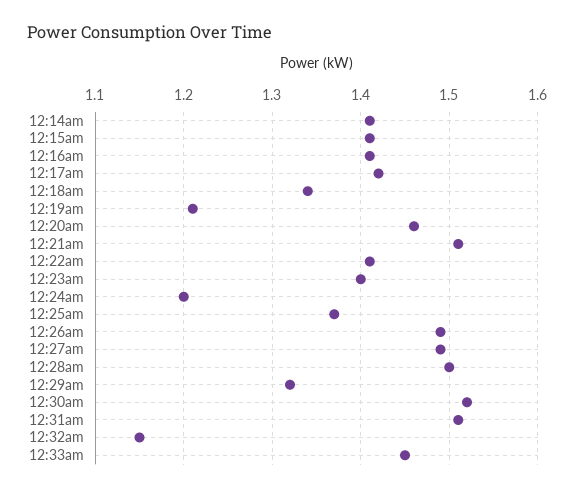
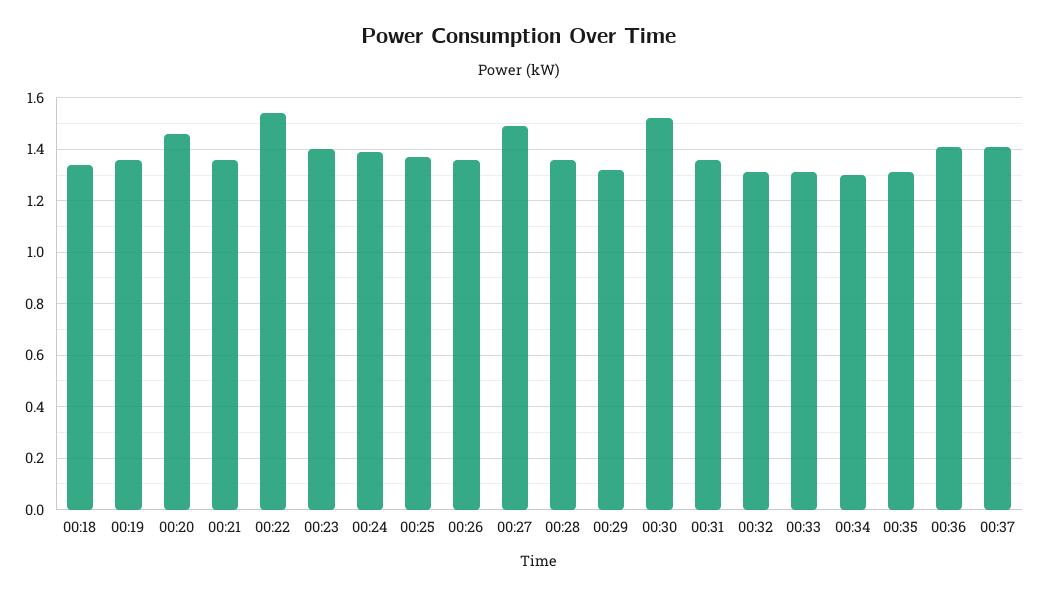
12:14am: 1.41 -> none
12:15am: 1.41 -> none
12:16am: 1.41 -> none
12:17am: 1.42 -> none
12:19am: 1.21 -> 1.35
12:21am: 1.51 -> 1.35
12:22am: 1.41 -> 1.55
12:24am: 1.2 -> 1.4
12:26am: 1.49 -> 1.35
12:28am: 1.5 -> 1.35
12:31am: 1.51 -> 1.35
12:32am: 1.15 -> 1.3
12:33am: 1.45 -> 1.3
00:34: none -> 1.3
00:35: none -> 1.3
00:36: none -> 1.4
00:37: none -> 1.4

